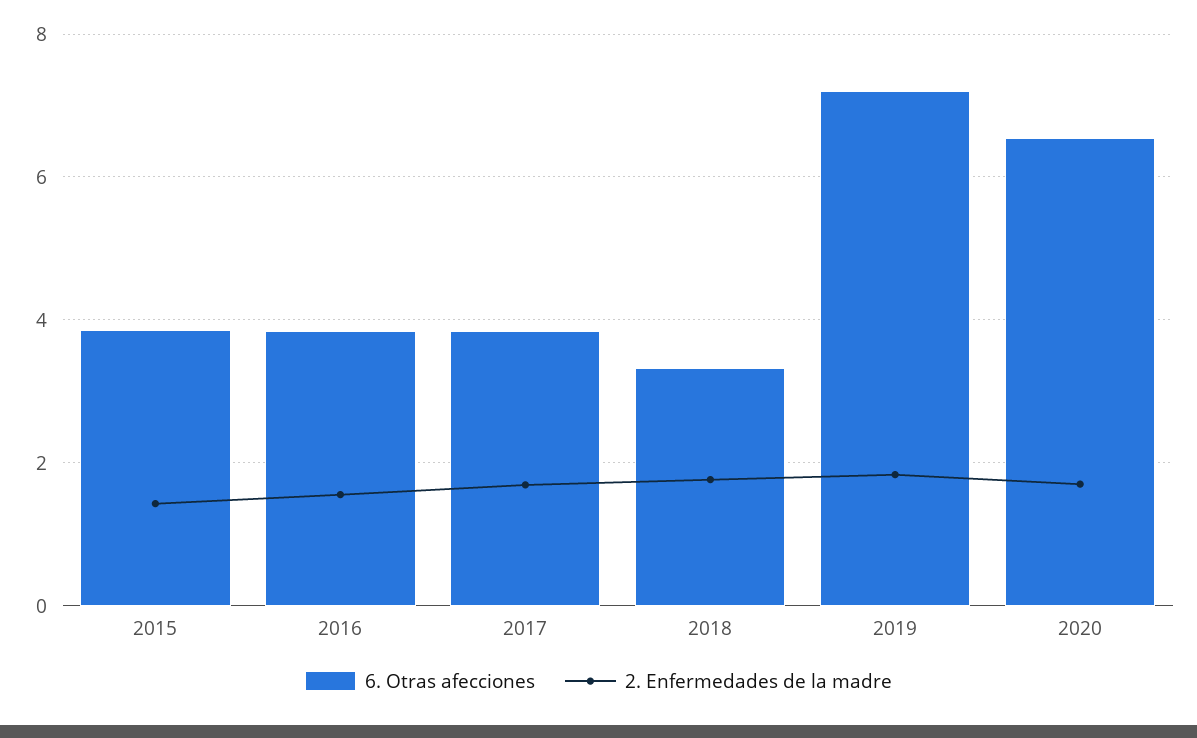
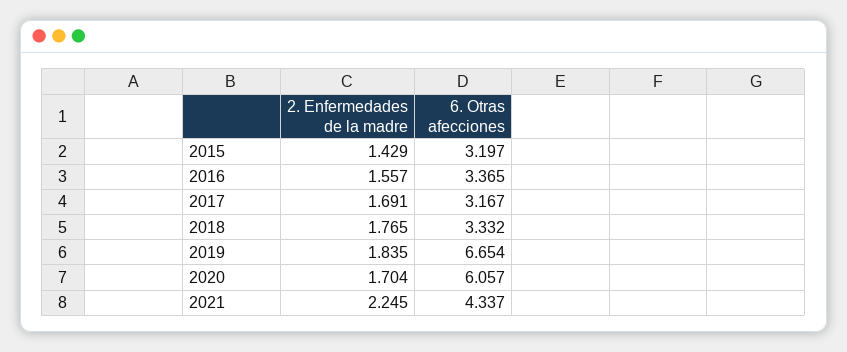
6. Otras afecciones, 2015: 3.8 -> 3.197
6. Otras afecciones, 2016: 3.8 -> 3.365
6. Otras afecciones, 2017: 3.8 -> 3.167
6. Otras afecciones, 2019: 7.2 -> 6.654
6. Otras afecciones, 2020: 6.6 -> 6.057
2. Enfermedades de la madre, 2021: none -> 2.245
6. Otras afecciones, 2021: none -> 4.337

